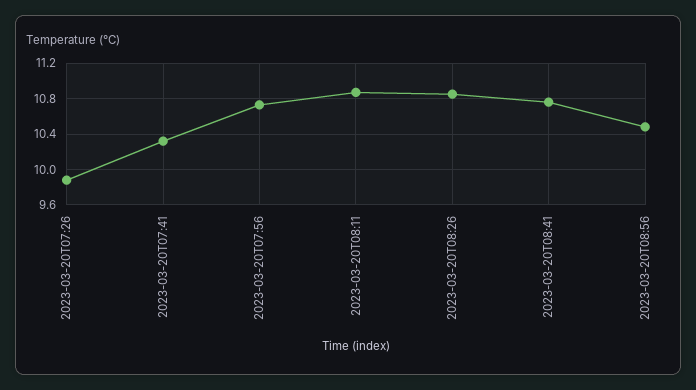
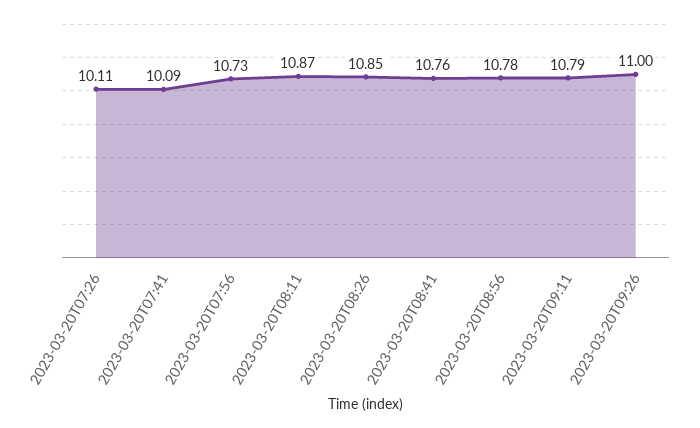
2023-03-20T07:26: 9.9 -> 10.11
2023-03-20T07:41: 10.3 -> 10.09
2023-03-20T08:56: 10.5 -> 10.78
2023-03-20T09:11: none -> 10.79
2023-03-20T09:26: none -> 11

